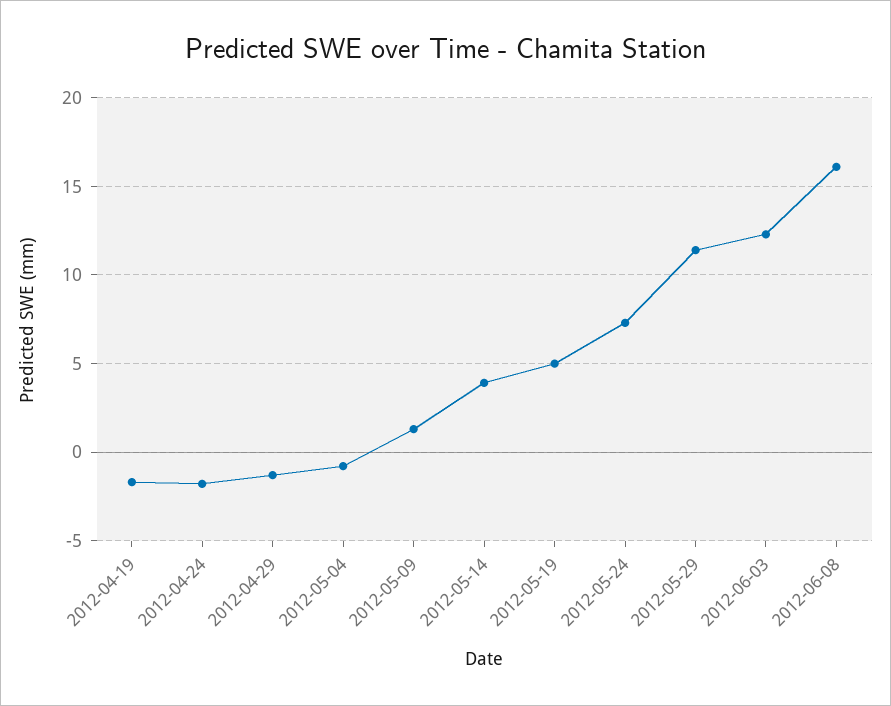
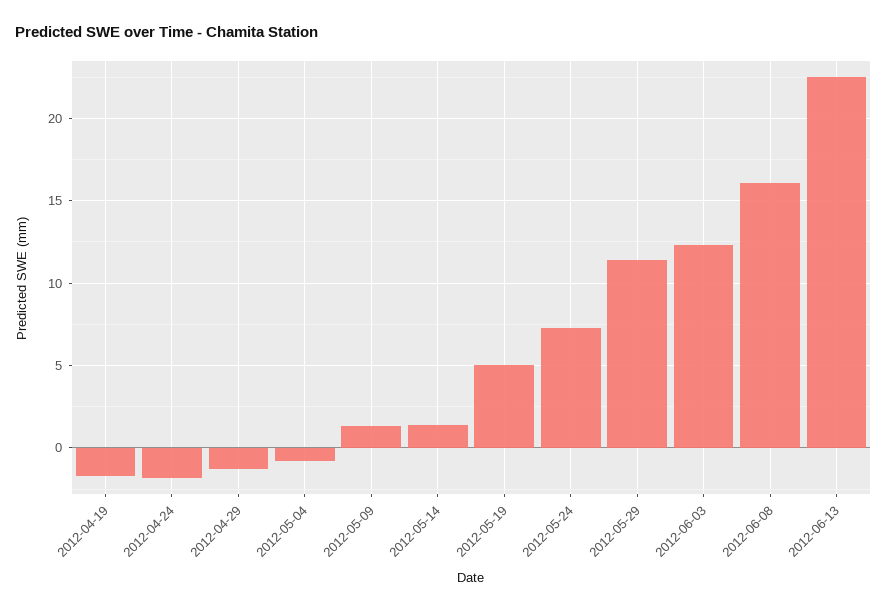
2012-05-14: 4 -> 1.5
2012-06-13: none -> 22.5

